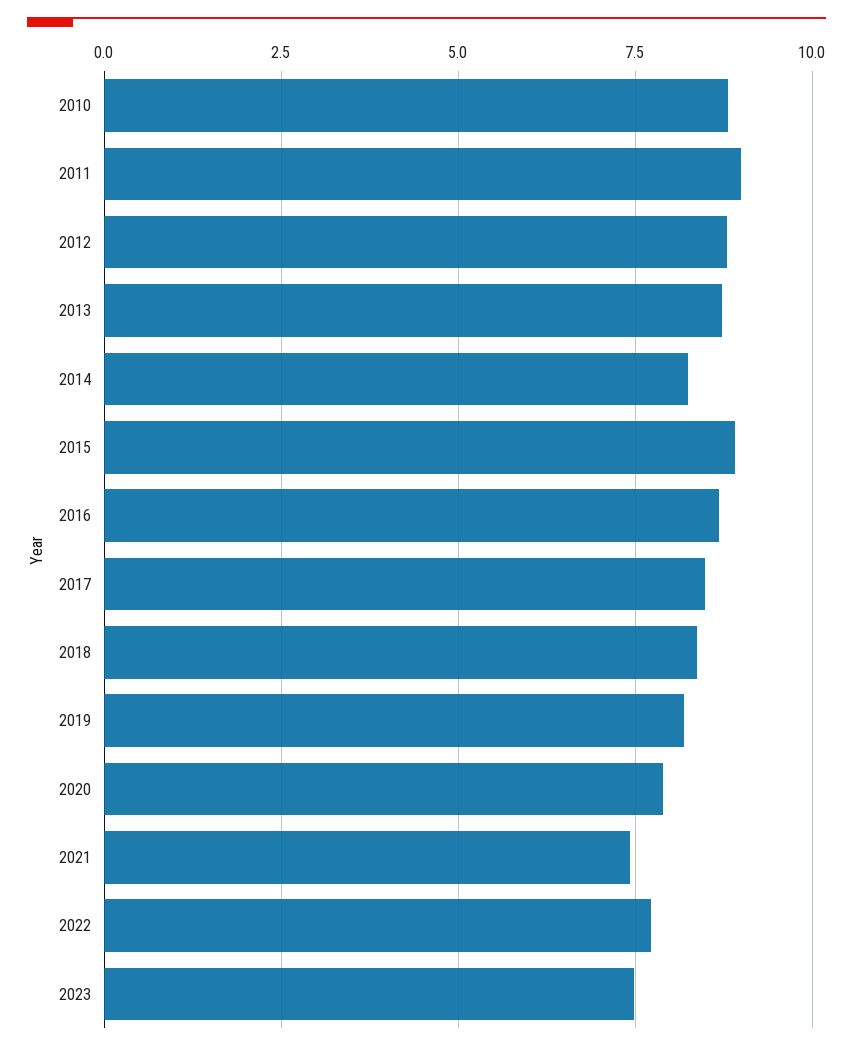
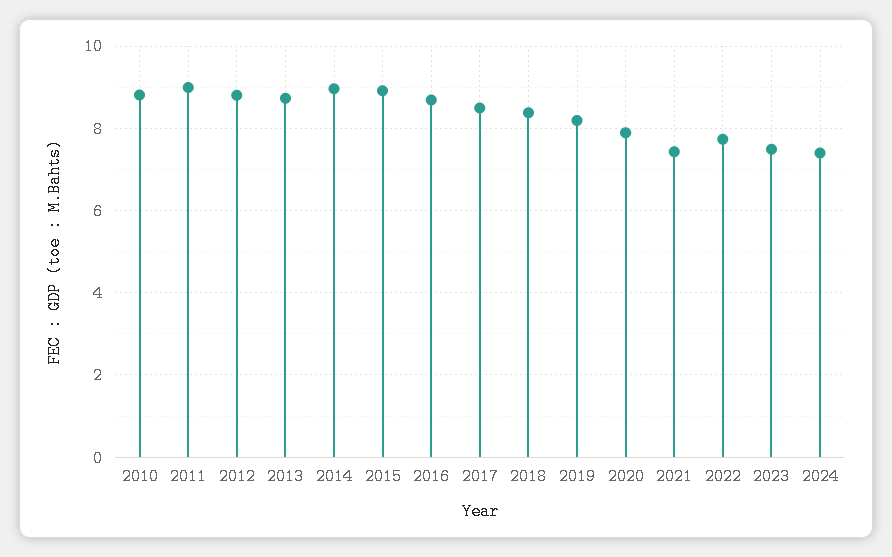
2014: 8.25 -> 9
2024: none -> 7.4

